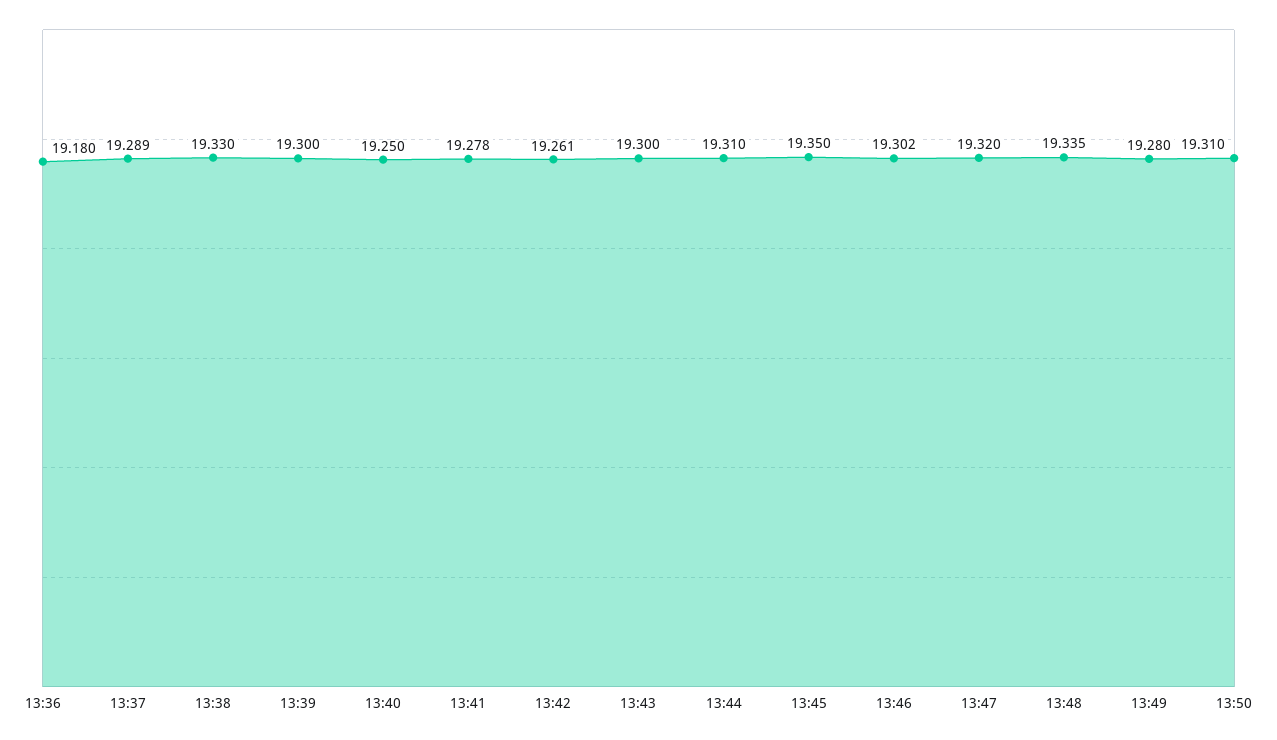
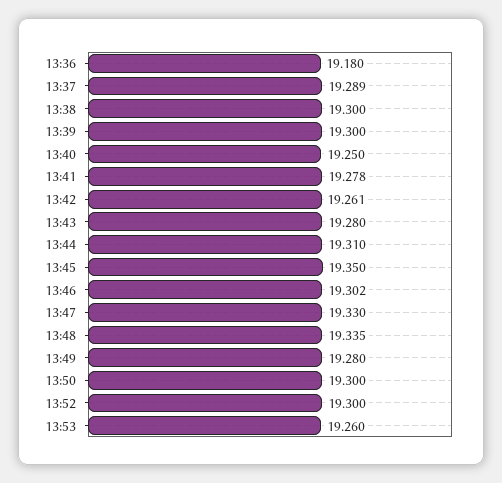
13:38: 19.33 -> 19.3
13:43: 19.3 -> 19.28
13:47: 19.32 -> 19.33
13:50: 19.31 -> 19.3
13:52: none -> 19.3
13:53: none -> 19.26

